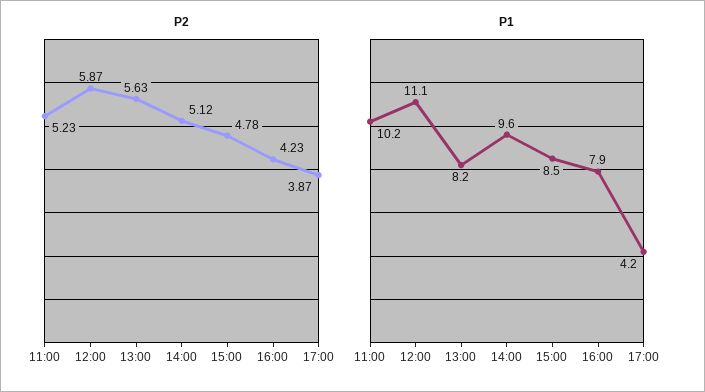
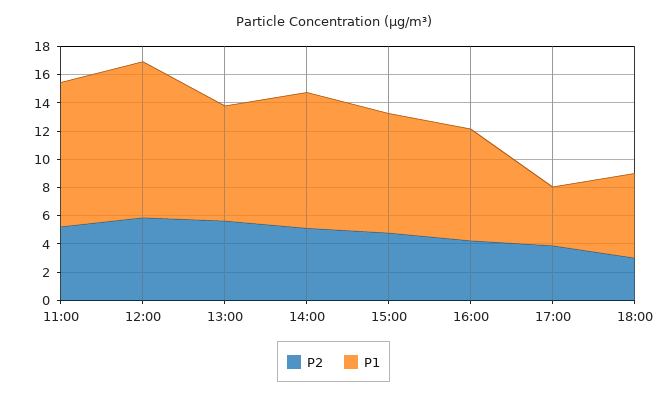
P2, 18:00: none -> 3
P1, 18:00: none -> 6

